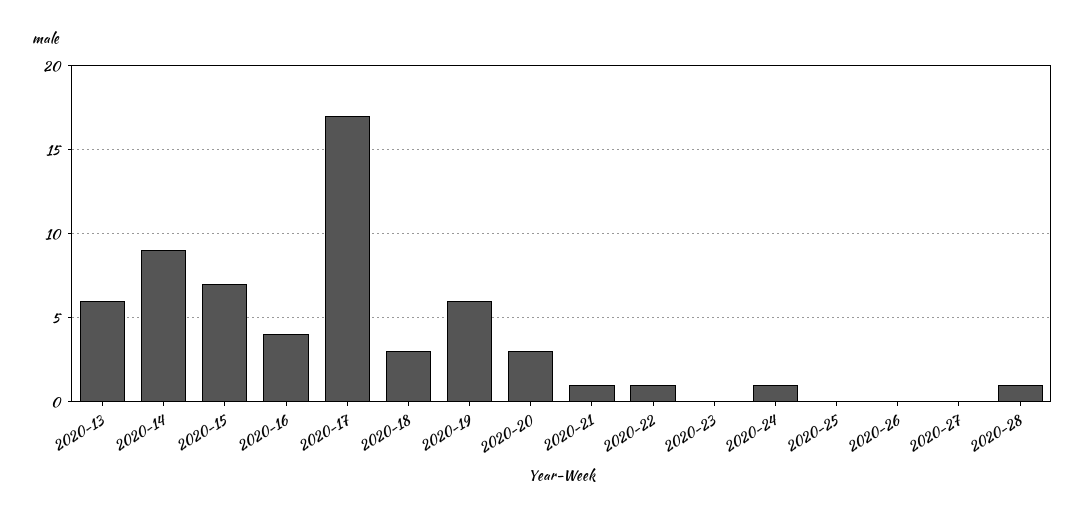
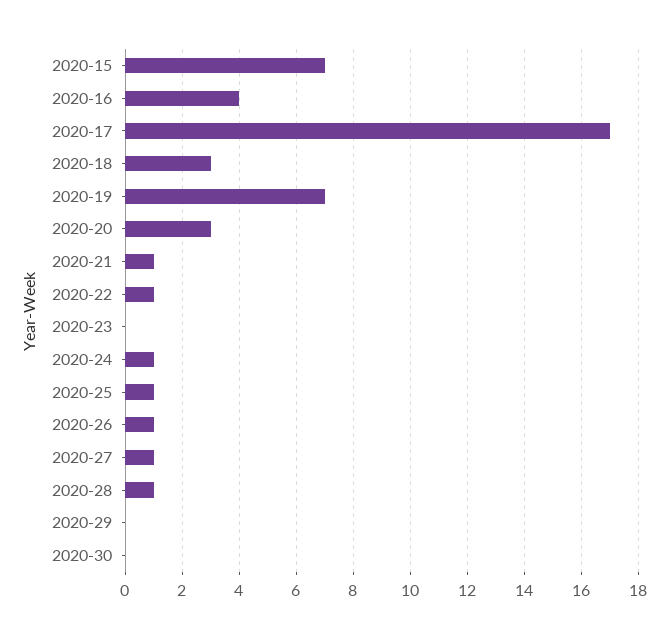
2020-13: 6 -> none
2020-14: 9 -> none
2020-19: 6 -> 7
2020-25: 0 -> 1
2020-26: 0 -> 1
2020-27: 0 -> 1
2020-29: none -> 0
2020-30: none -> 0

